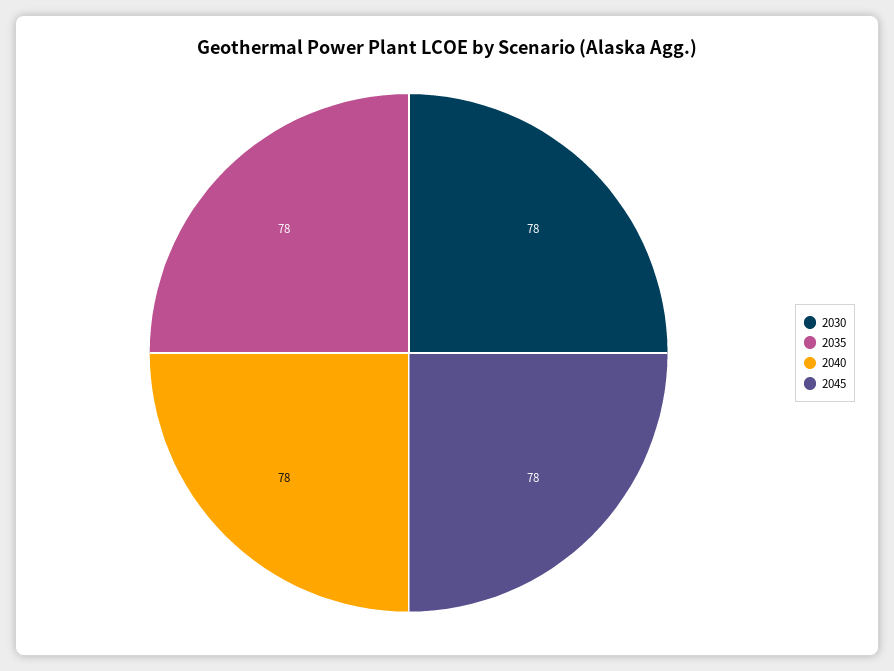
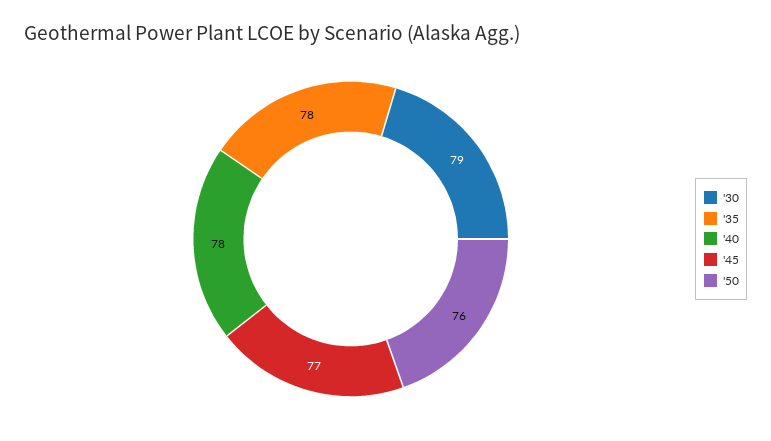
2030: 78 -> 79
2045: 78 -> 77
'50: none -> 76

